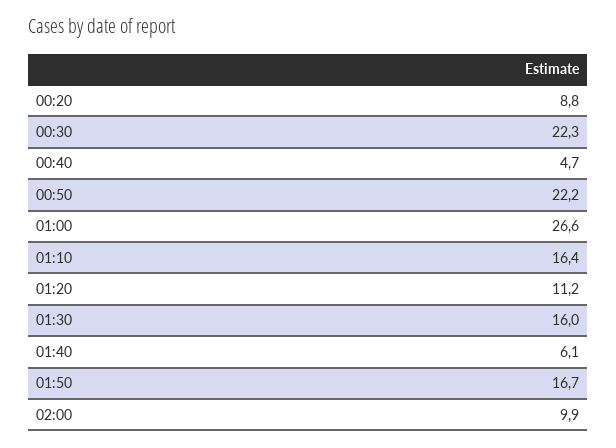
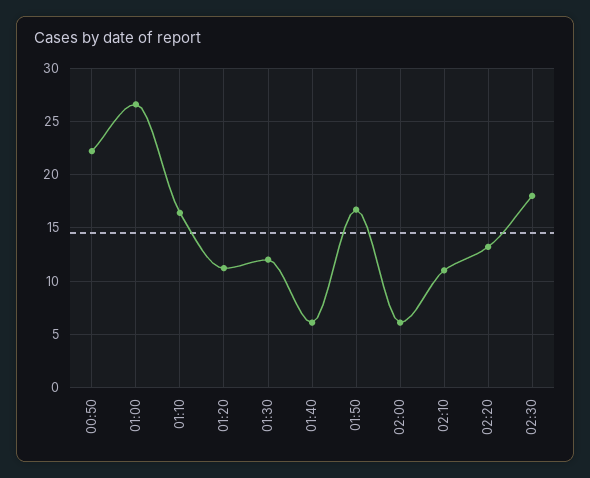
00:20: 8.8 -> none
00:30: 22.3 -> none
00:40: 4.7 -> none
01:30: 16 -> 12
02:00: 9.9 -> 6
02:10: none -> 11
02:20: none -> 13
02:30: none -> 18

